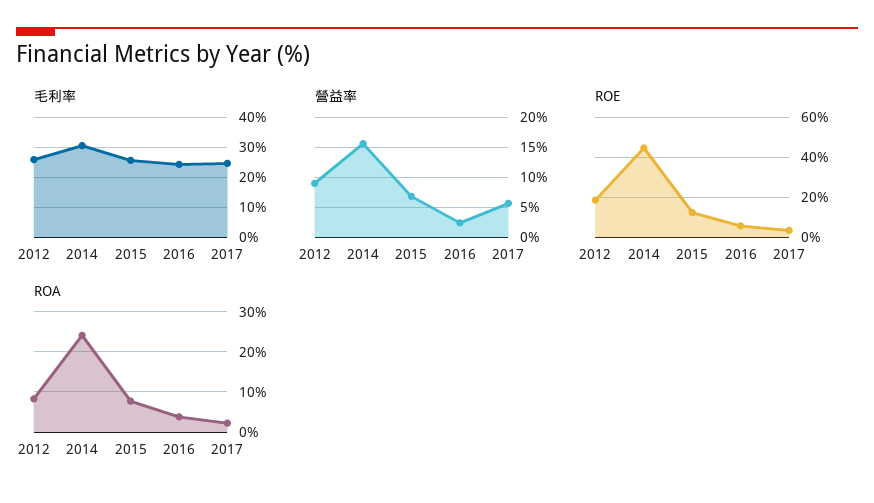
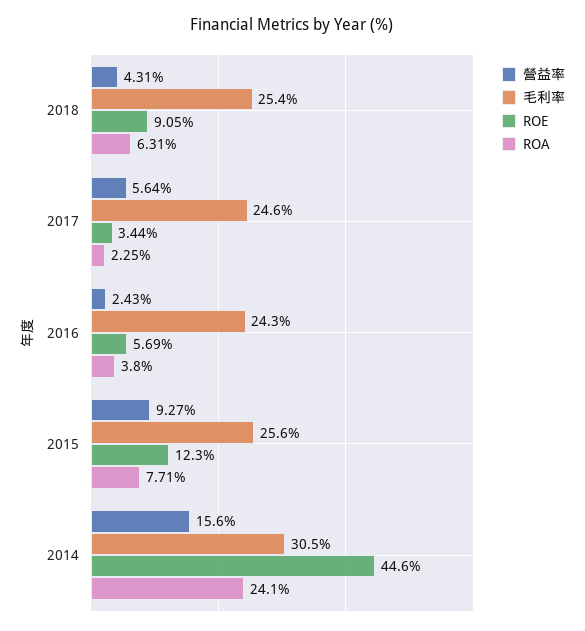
毛利率, 2012: 26 -> none
營益率, 2012: 9 -> none
營益率, 2015: 7 -> 9.27
ROE, 2012: 20 -> none
ROA, 2012: 8 -> none
營益率, 2018: none -> 4.31
毛利率, 2018: none -> 25.4
ROE, 2018: none -> 9.05
ROA, 2018: none -> 6.31

